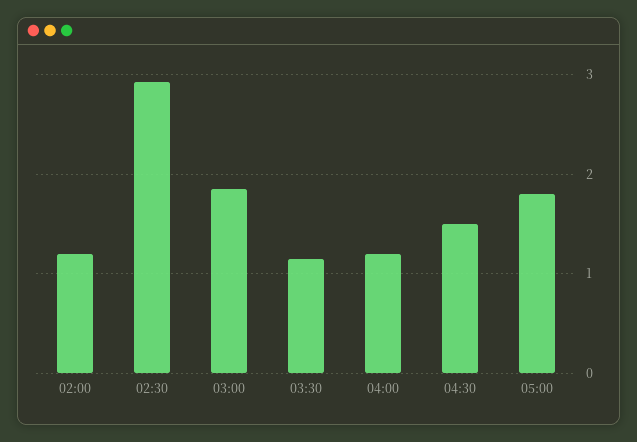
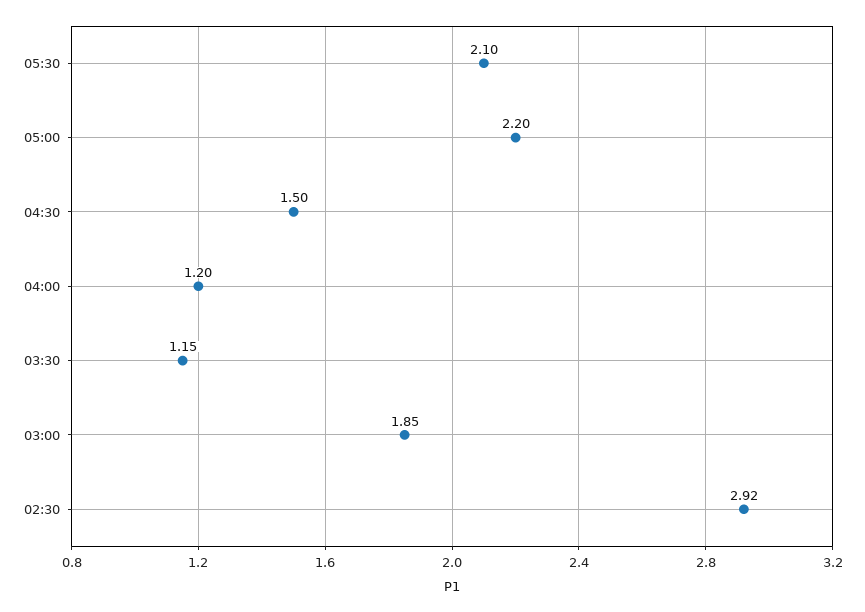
02:00: 1.2 -> none
05:00: 1.8 -> 2.2
05:30: none -> 2.1

